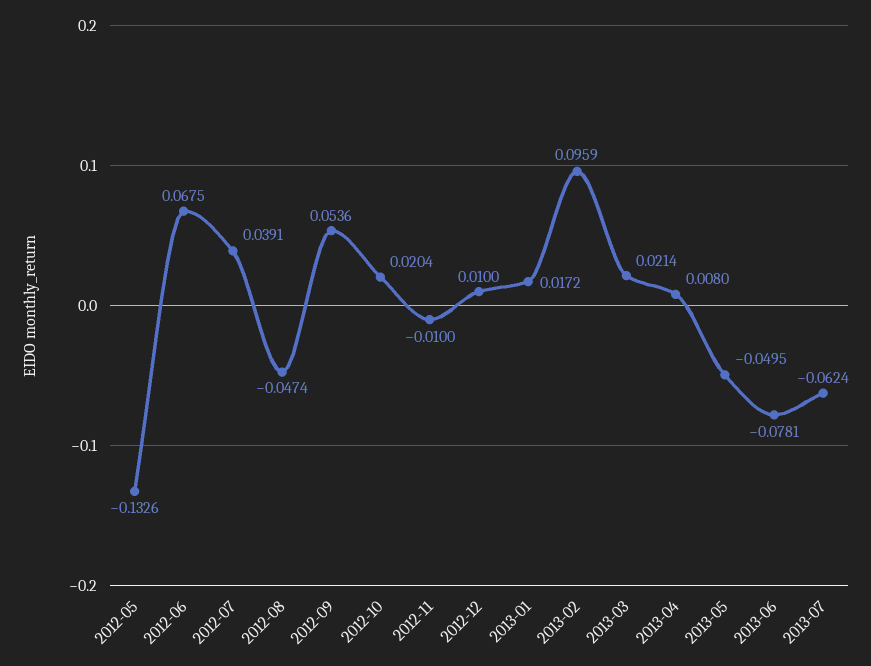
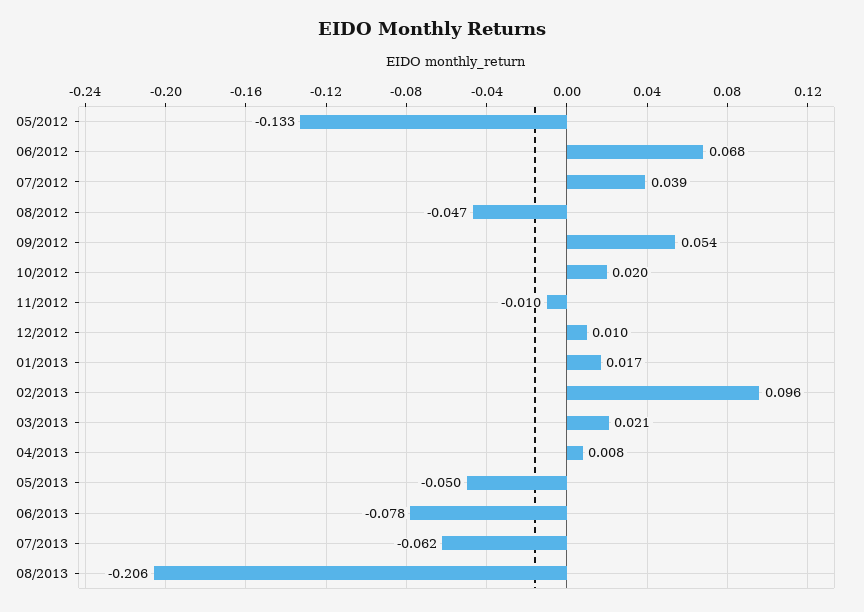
08/2013: none -> -0.206

